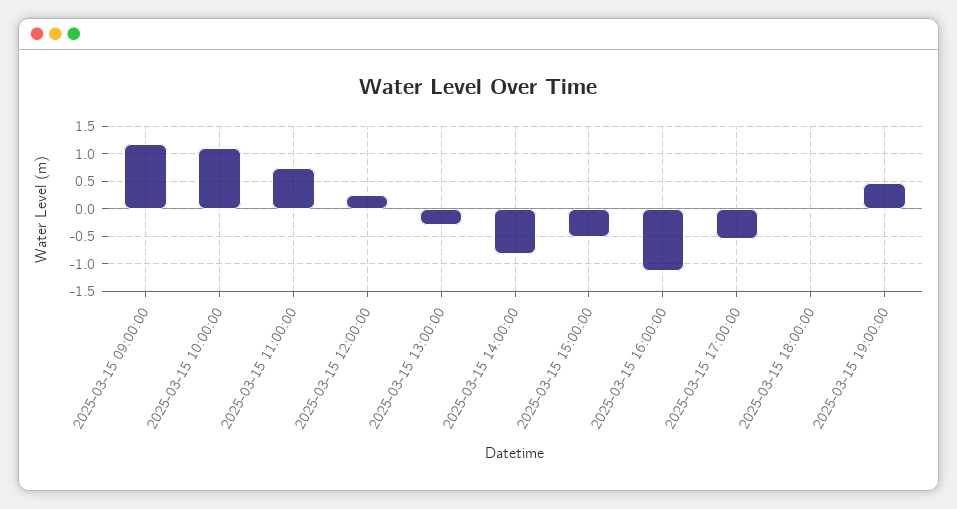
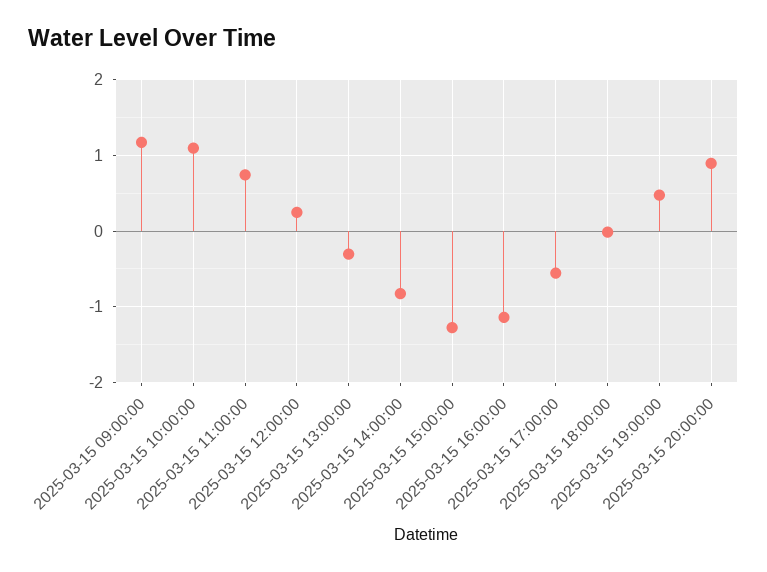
2025-03-15 15:00:00: -0.5 -> -1.3
2025-03-15 20:00:00: none -> 0.9

